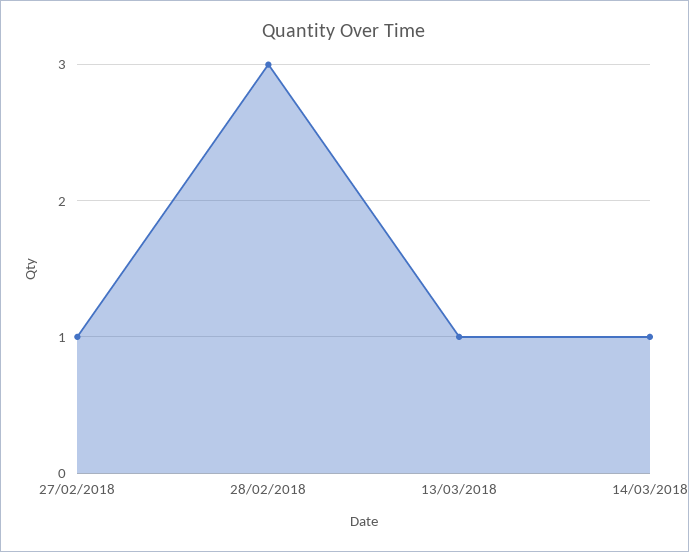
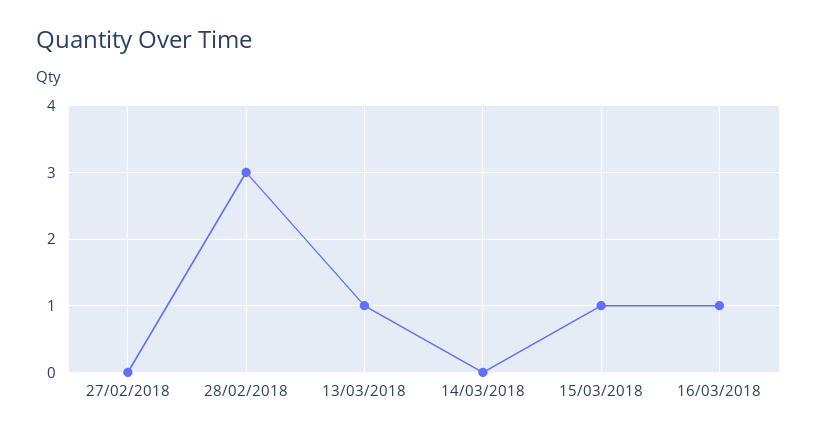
27/02/2018: 1 -> 0
14/03/2018: 1 -> 0
15/03/2018: none -> 1
16/03/2018: none -> 1

